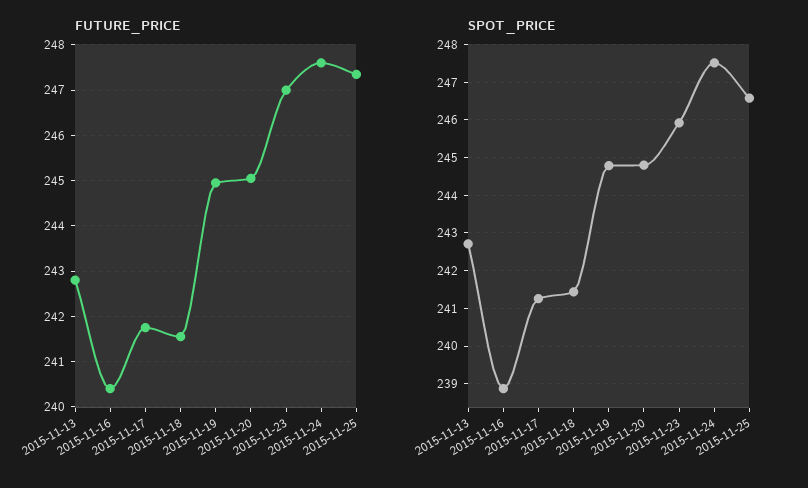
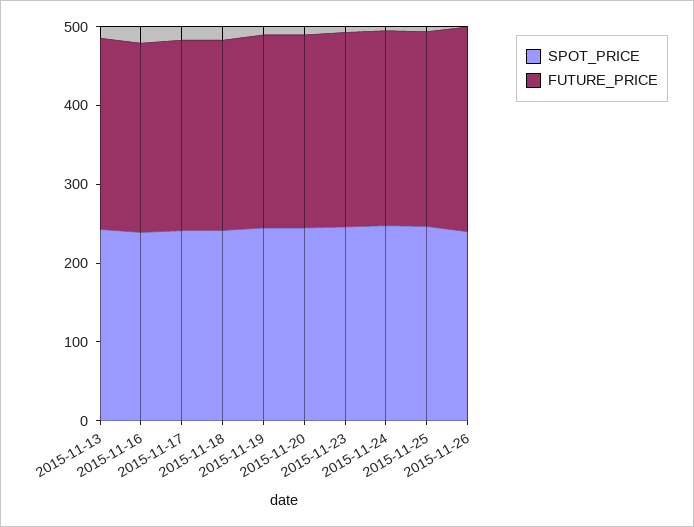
SPOT_PRICE, 2015-11-26: none -> 240
FUTURE_PRICE, 2015-11-26: none -> 260

